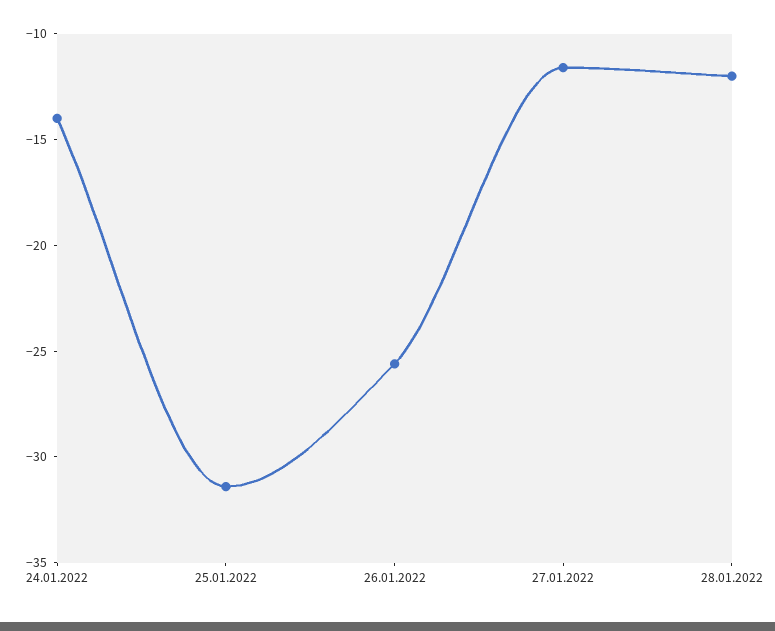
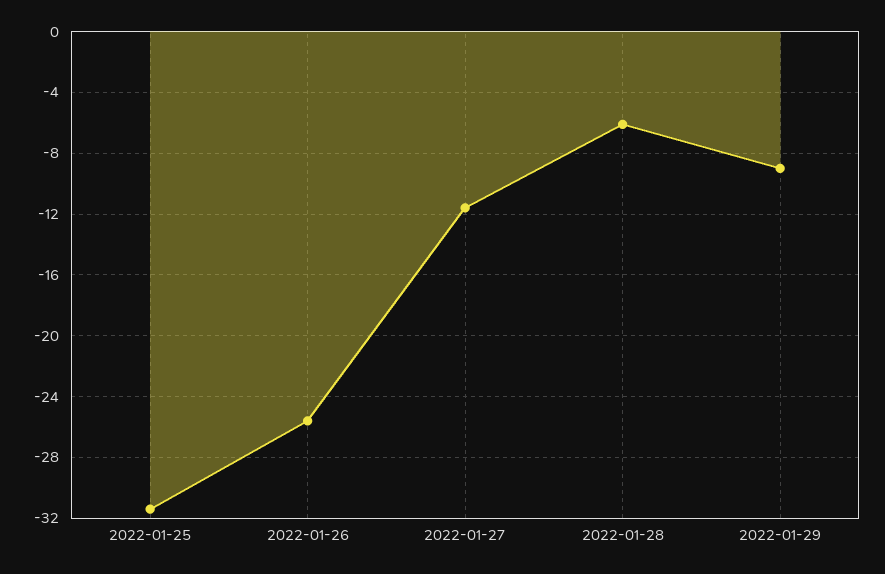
24.01.2022: -14 -> none
28.01.2022: -12 -> -6
2022-01-29: none -> -9

